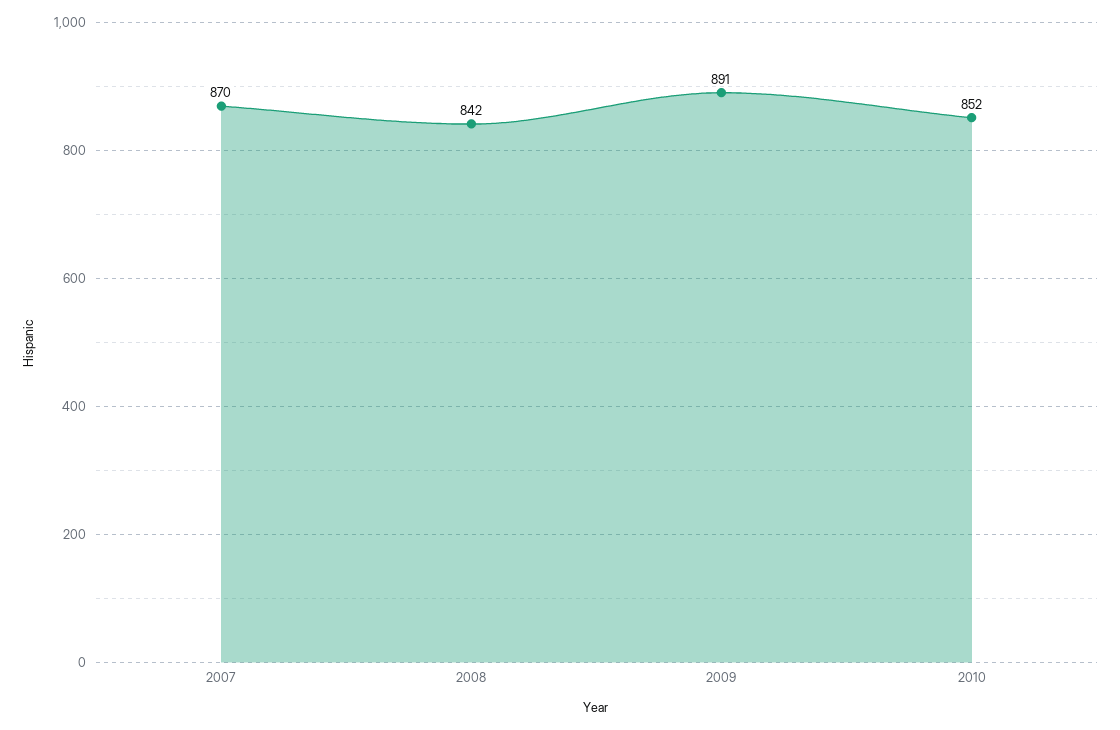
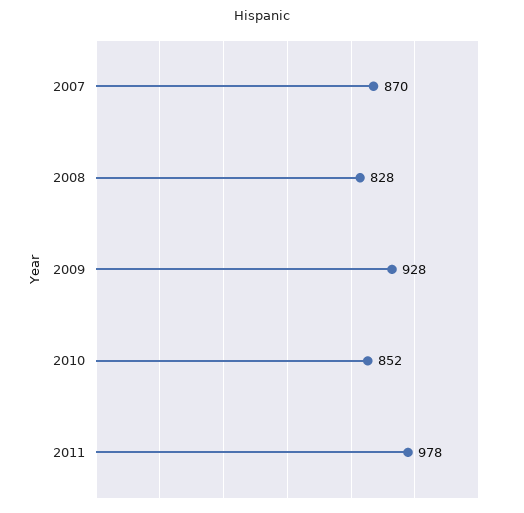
2008: 842 -> 828
2009: 891 -> 928
2011: none -> 978

